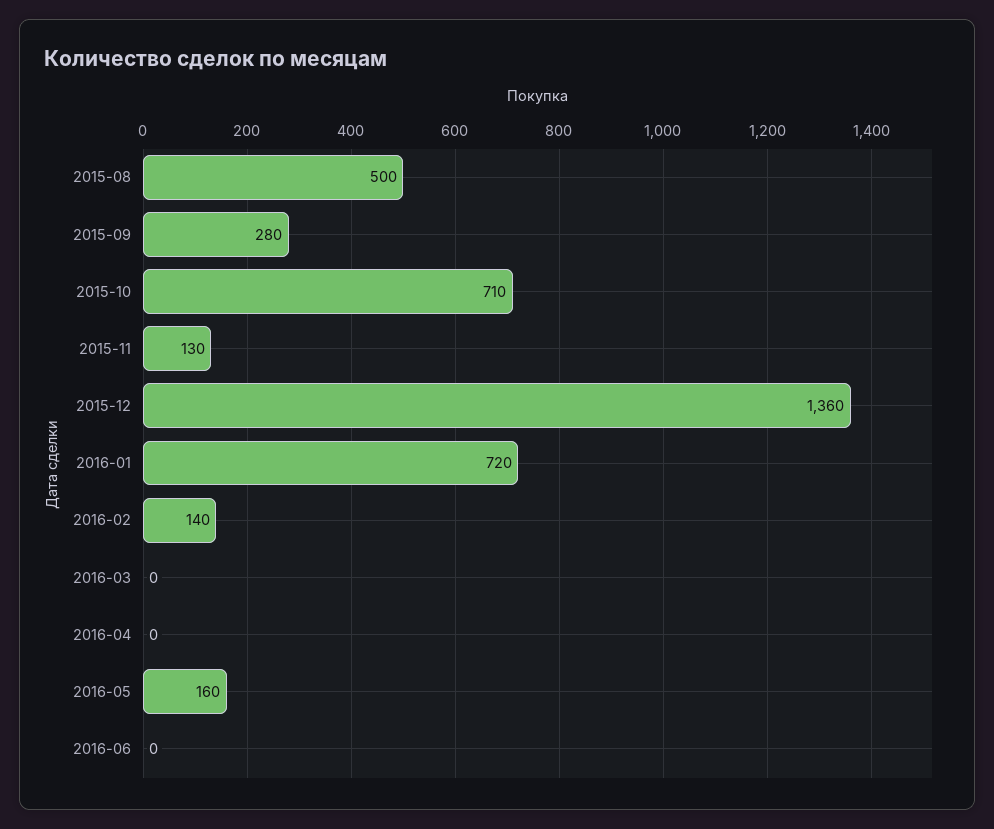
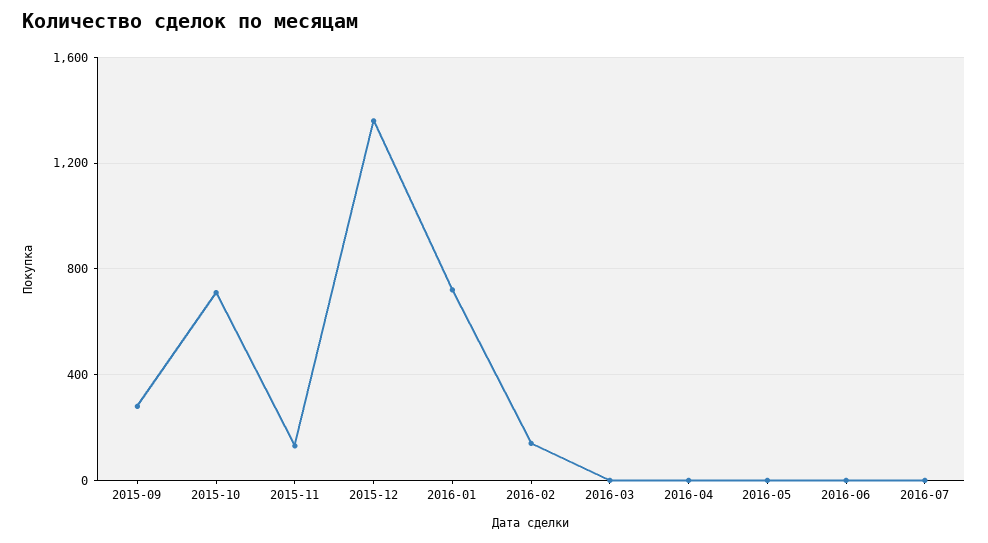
2015-08: 500 -> none
2016-05: 160 -> 0
2016-07: none -> 0

